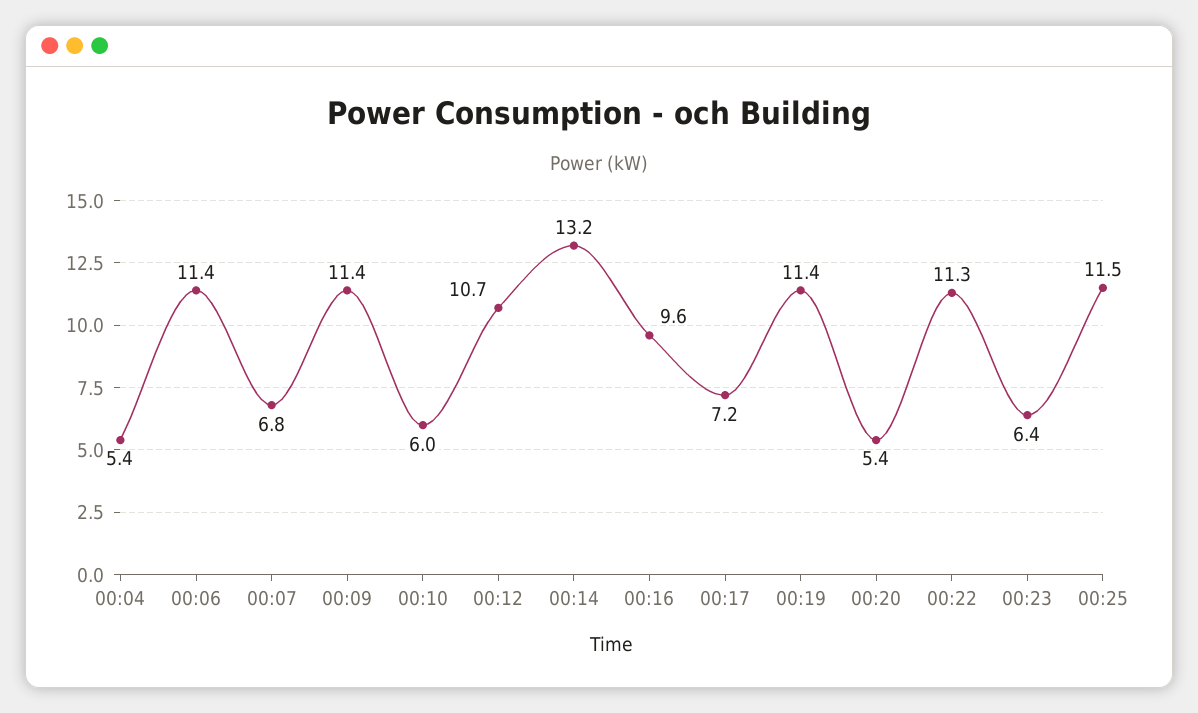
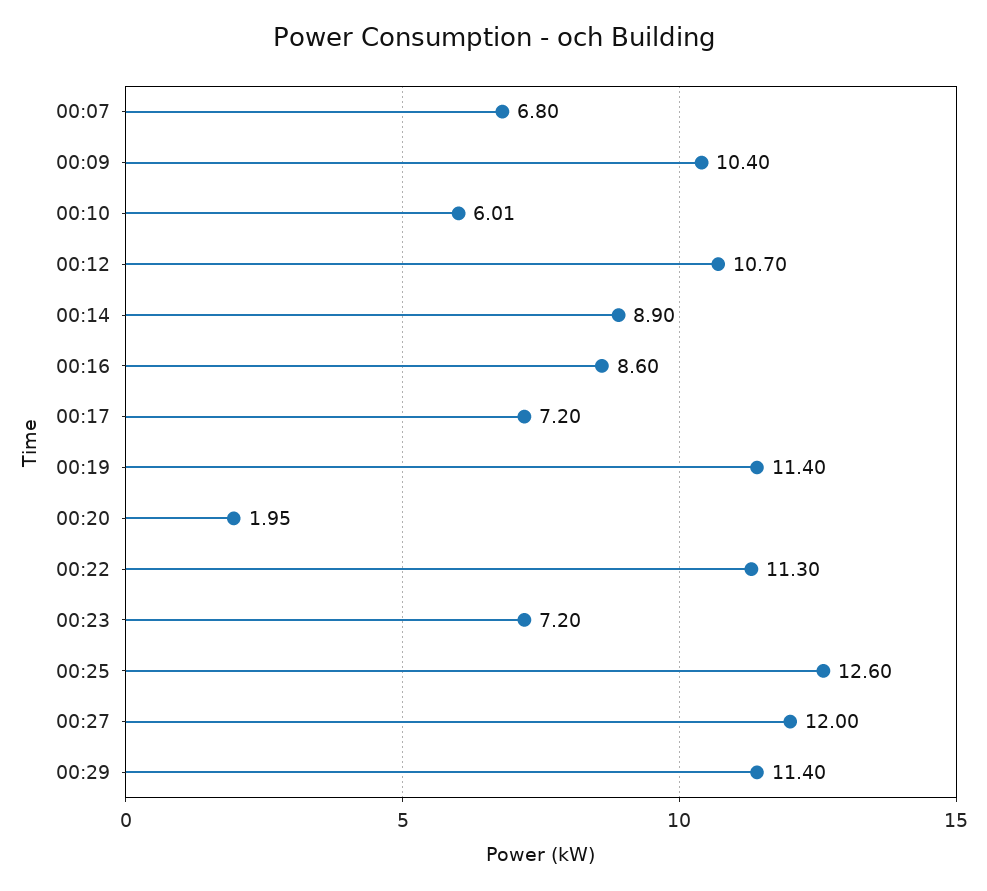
00:04: 5.4 -> none
00:06: 11.4 -> none
00:09: 11.4 -> 10.4
00:14: 13.2 -> 8.9
00:16: 9.6 -> 8.6
00:20: 5.4 -> 1.95
00:23: 6.4 -> 7.2
00:25: 11.5 -> 12.6
00:27: none -> 12
00:29: none -> 11.4

